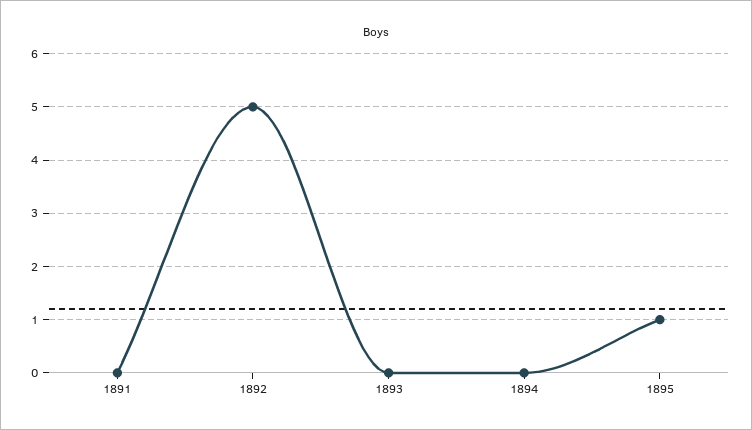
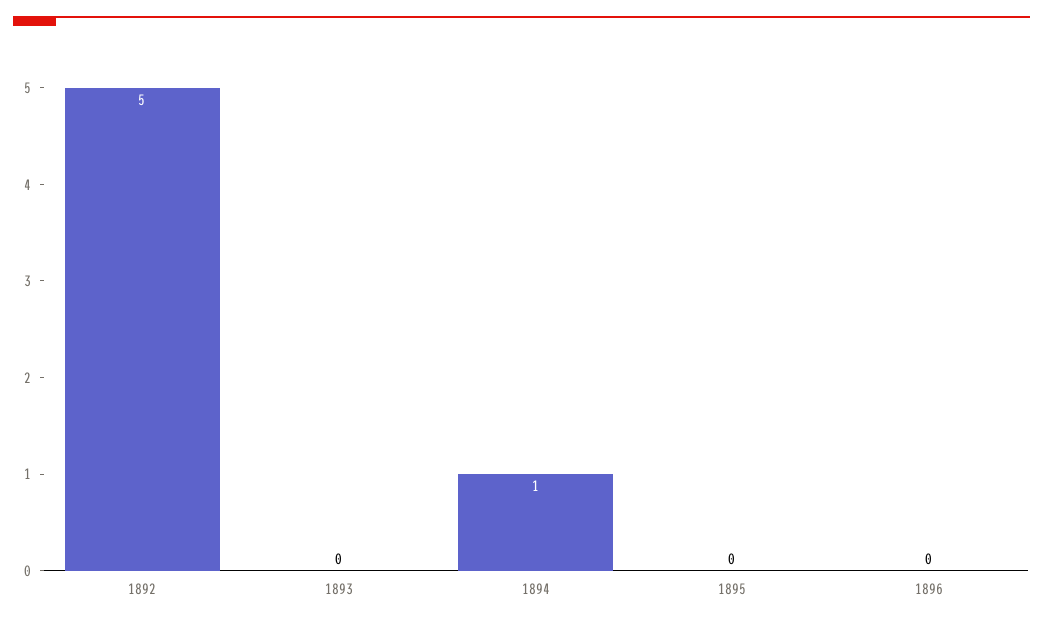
1891: 0 -> none
1894: 0 -> 1
1895: 1 -> 0
1896: none -> 0

